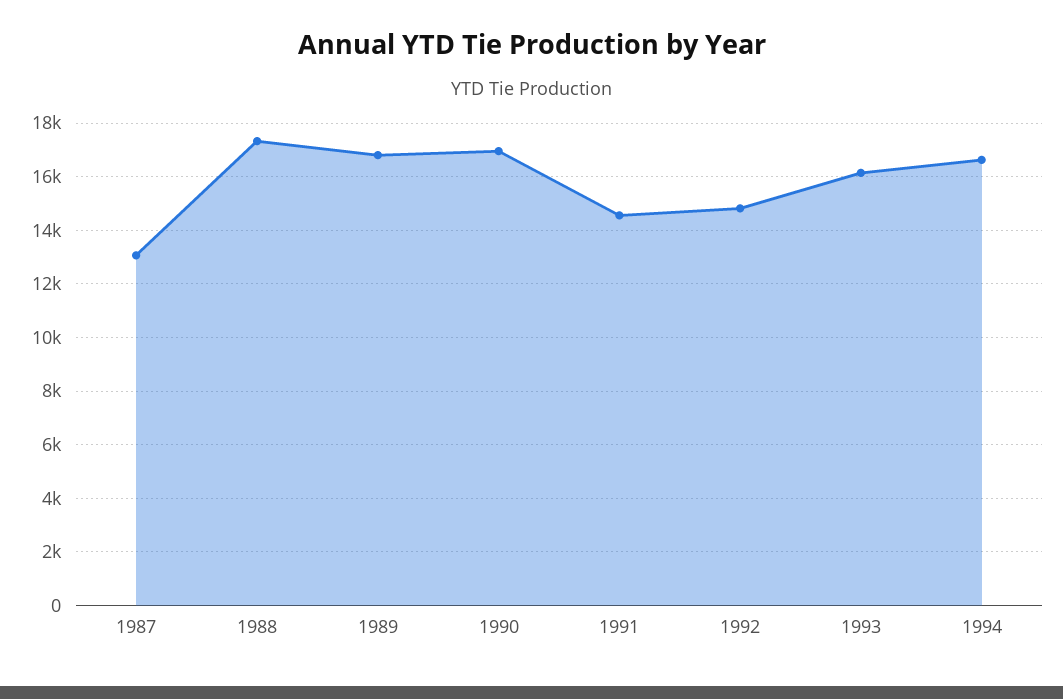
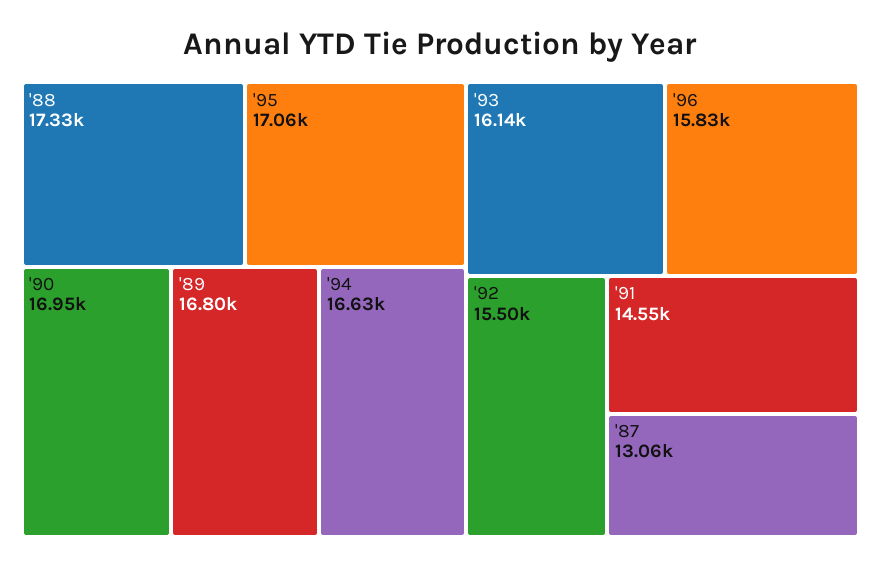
1992: 14750 -> 15500
'95: none -> 17060
'96: none -> 15830

